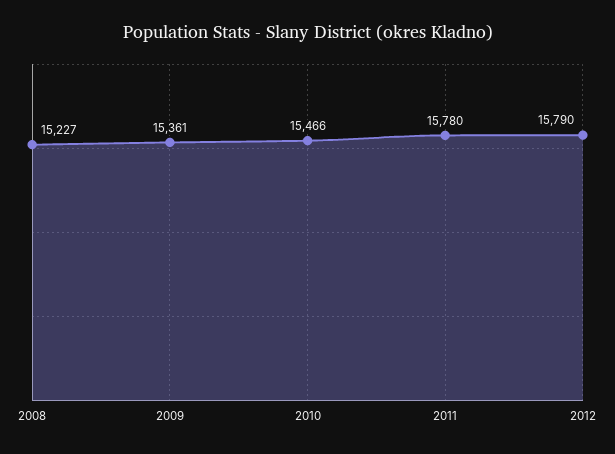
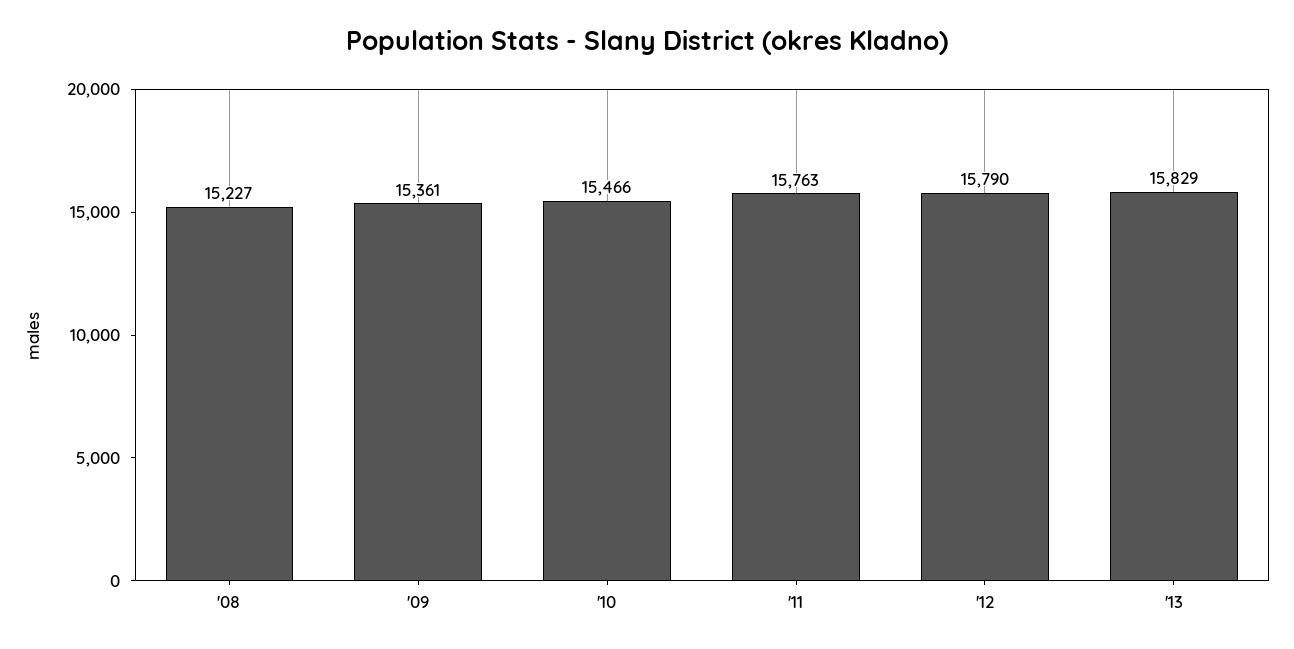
2011: 15780 -> 15763
'13: none -> 15829

